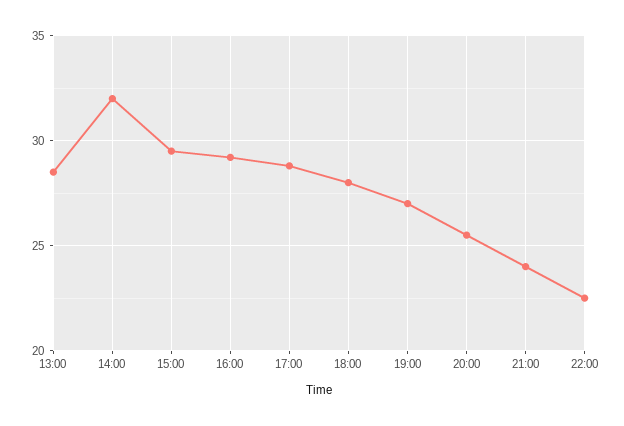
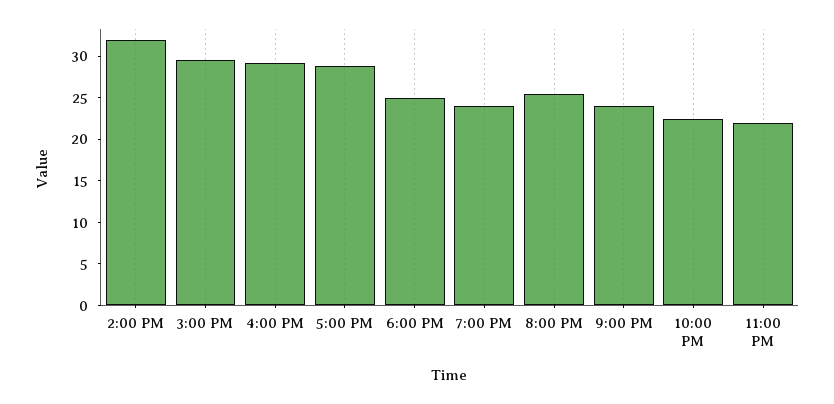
13:00: 28.5 -> none
18:00: 28 -> 25
19:00: 27 -> 24
11:00 PM: none -> 22

